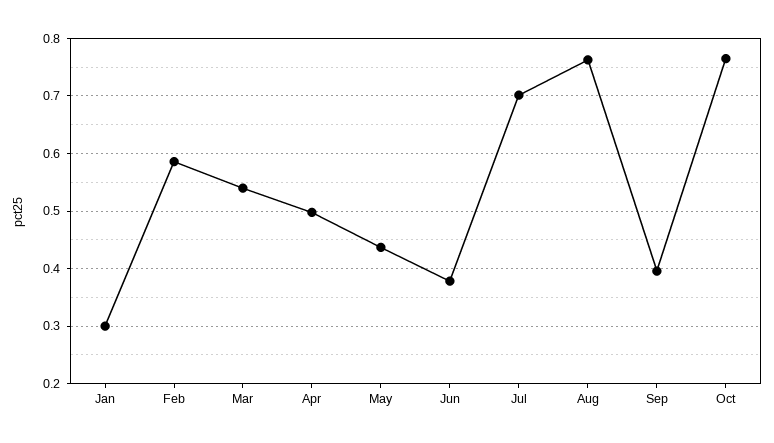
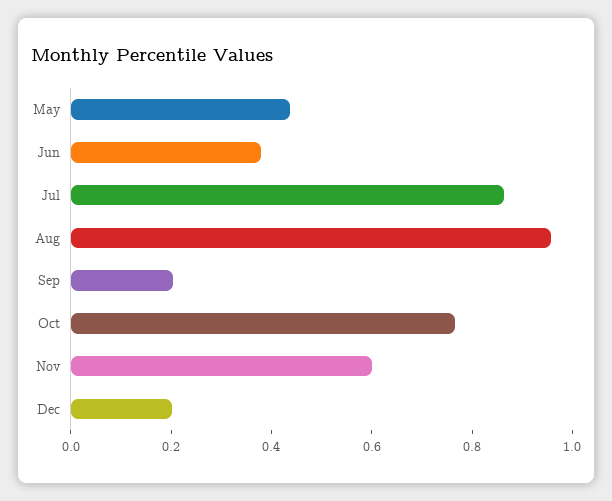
Jan: 0.3 -> none
Feb: 0.58 -> none
Mar: 0.54 -> none
Apr: 0.5 -> none
Jul: 0.7 -> 0.85
Aug: 0.76 -> 0.95
Sep: 0.4 -> 0.2
Nov: none -> 0.6
Dec: none -> 0.2

